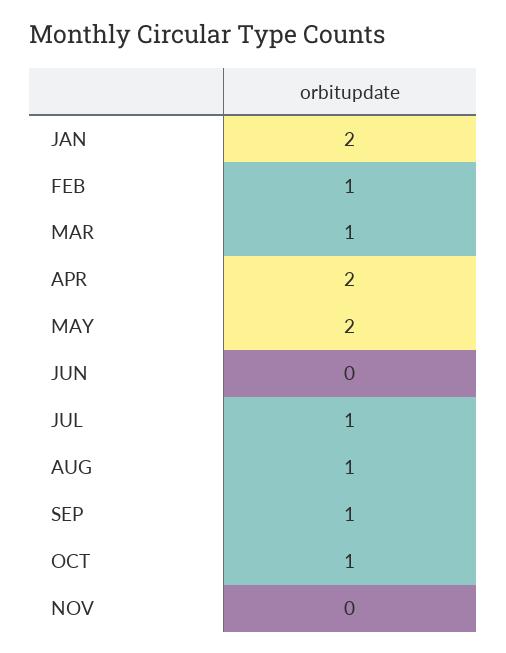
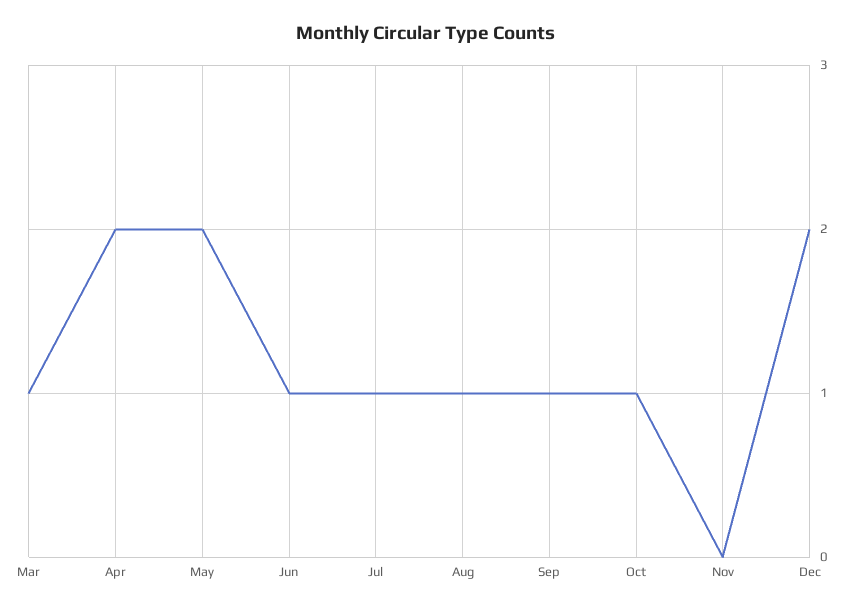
JAN: 2 -> none
FEB: 1 -> none
JUN: 0 -> 1
Dec: none -> 2

